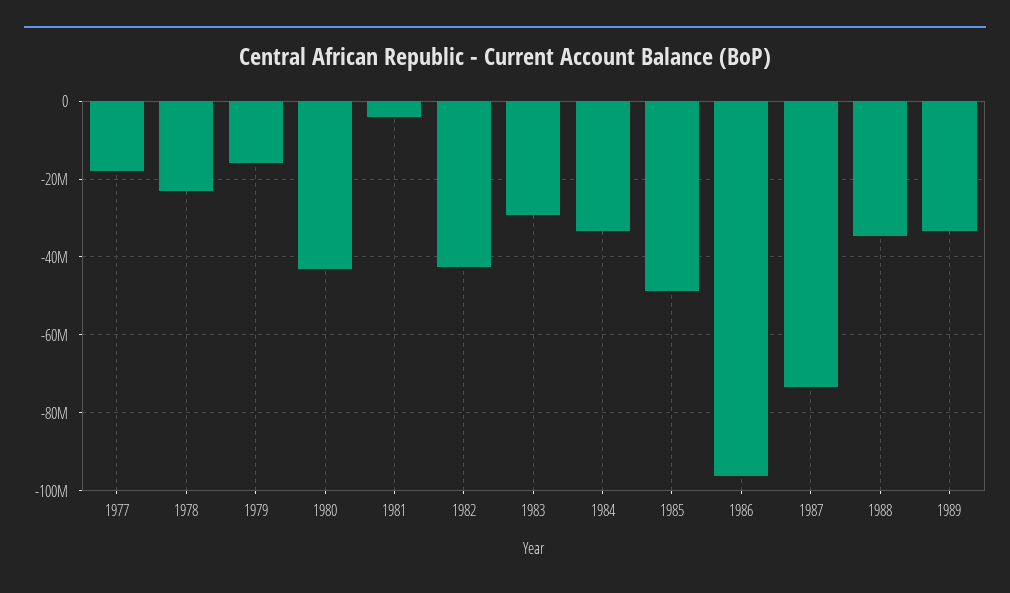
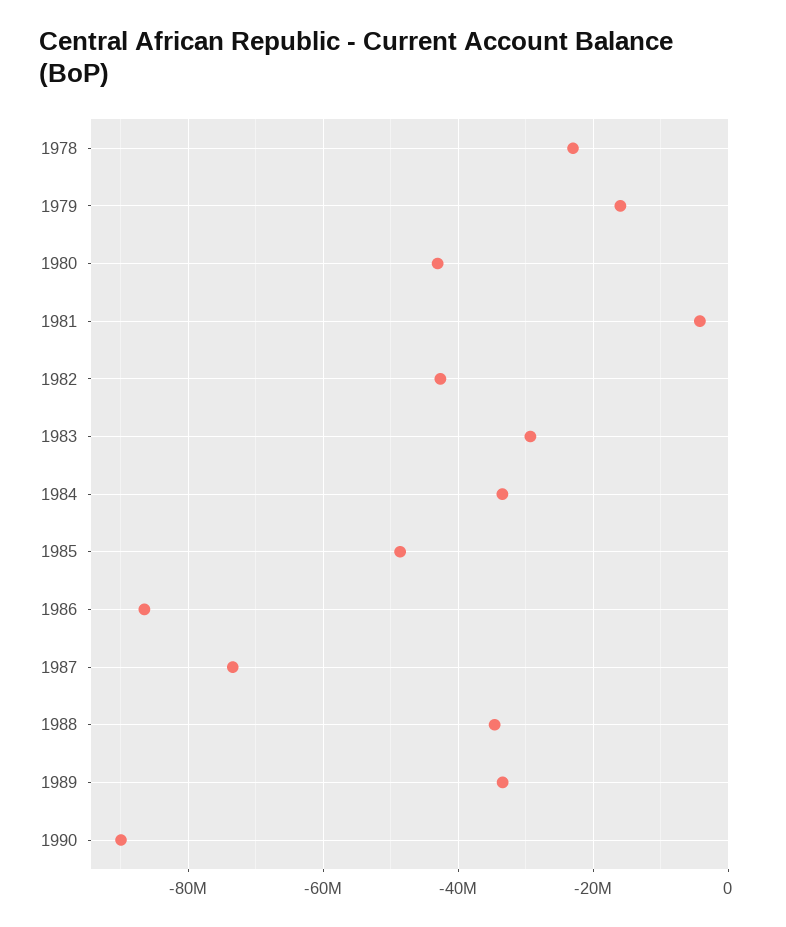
1977: -18000000 -> none
1986: -96000000 -> -86000000
1990: none -> -90000000

